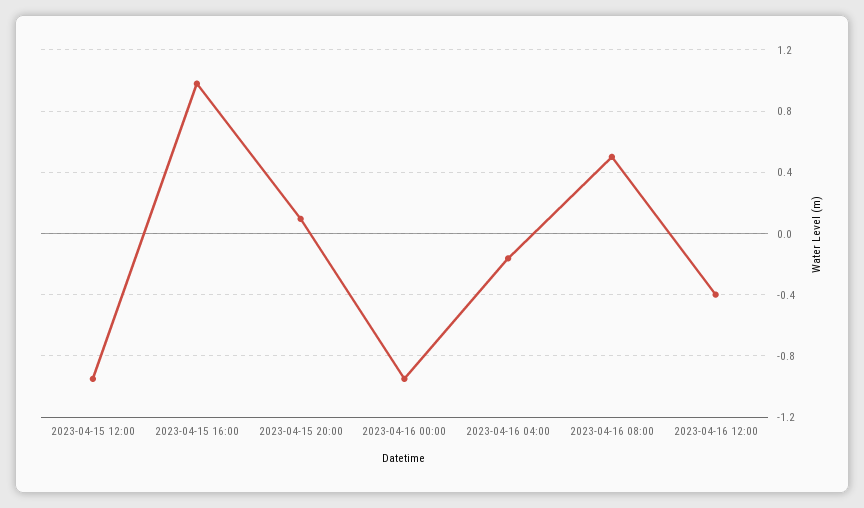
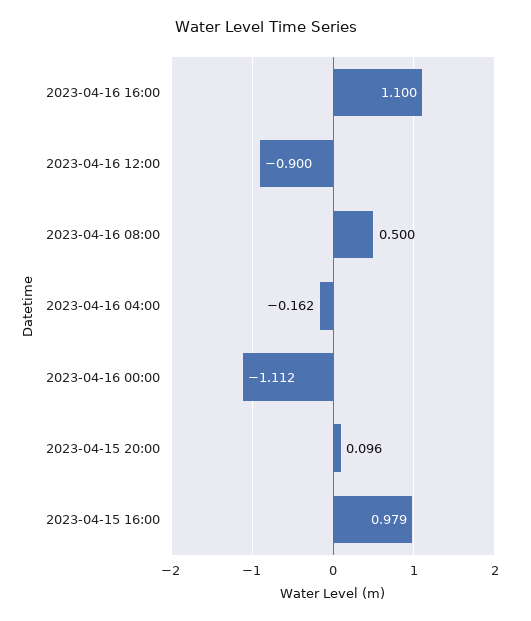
2023-04-15 12:00: -0.95 -> none
2023-04-16 00:00: -0.95 -> -1.112
2023-04-16 12:00: -0.4 -> -0.9
2023-04-16 16:00: none -> 1.1

